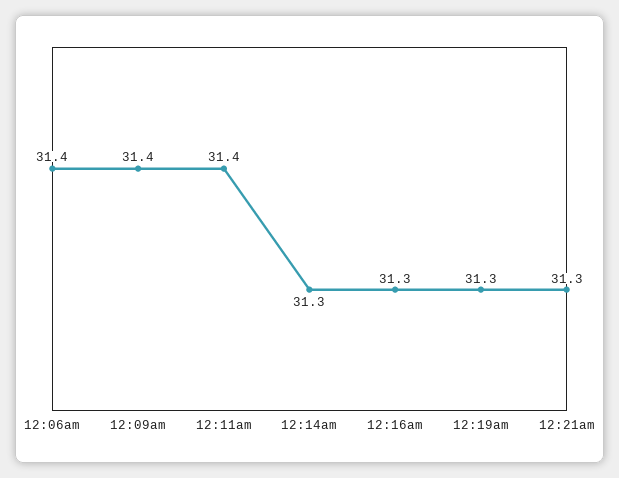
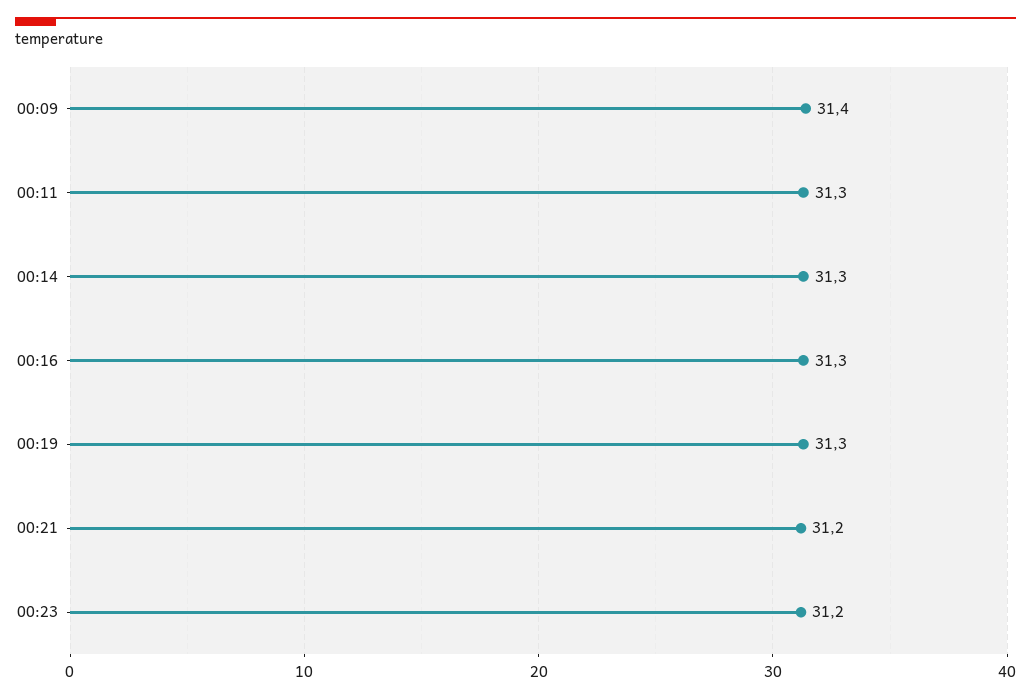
12:06am: 31.4 -> none
12:11am: 31.4 -> 31.3
12:21am: 31.3 -> 31.2
00:23: none -> 31.2

